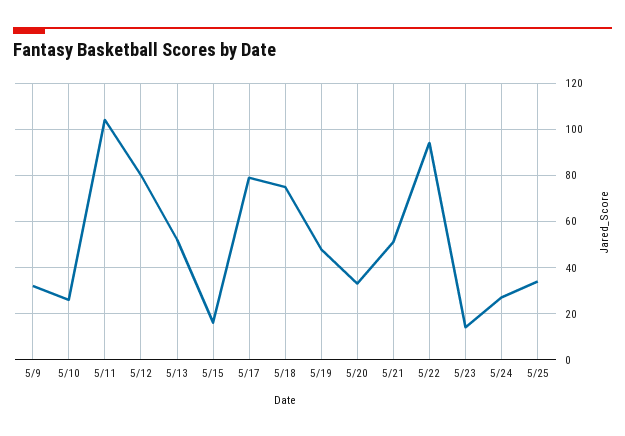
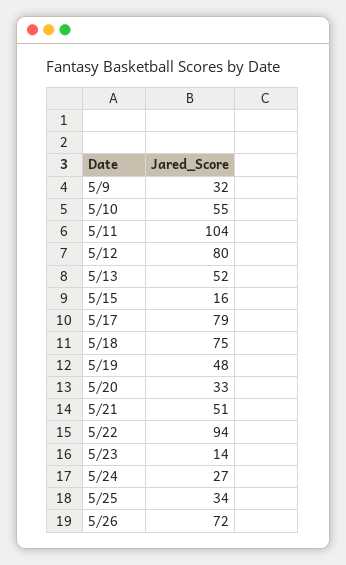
5/10: 25 -> 55
5/26: none -> 72

